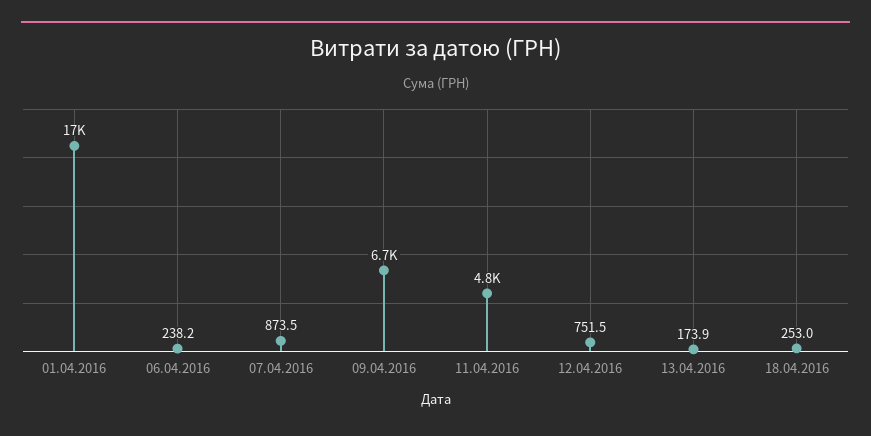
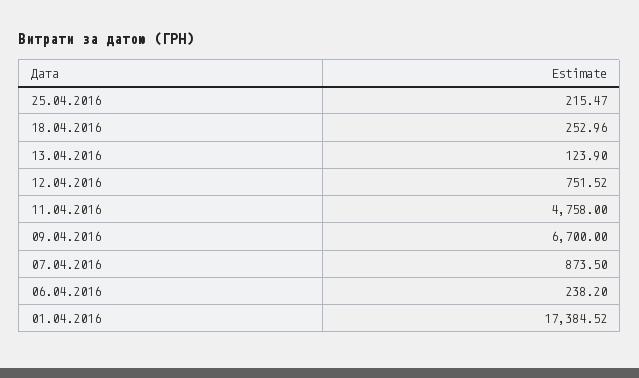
13.04.2016: 173.9 -> 123.9
25.04.2016: none -> 215.47

